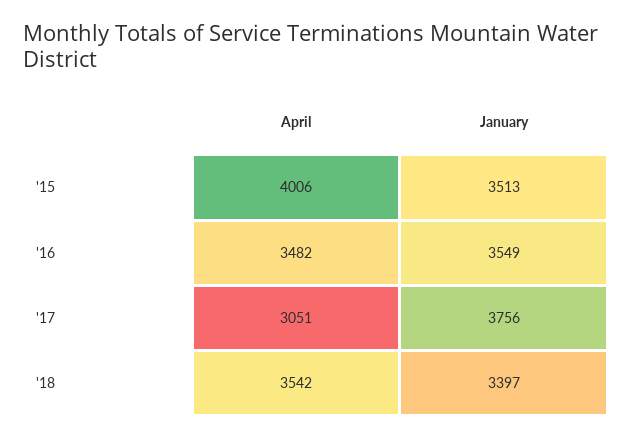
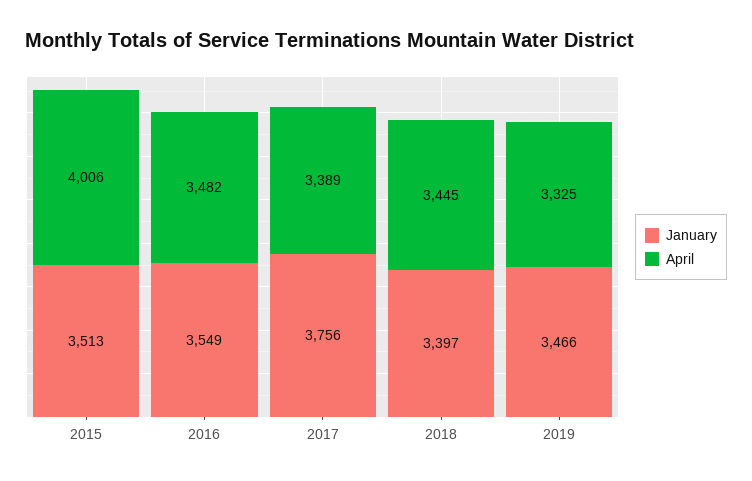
April, '17: 3051 -> 3389
April, '18: 3542 -> 3445
January, 2019: none -> 3466
April, 2019: none -> 3325

